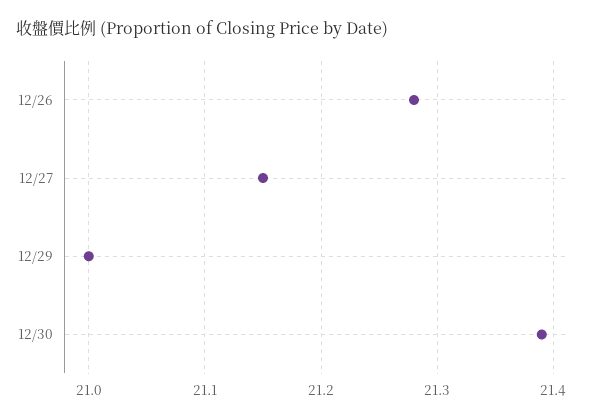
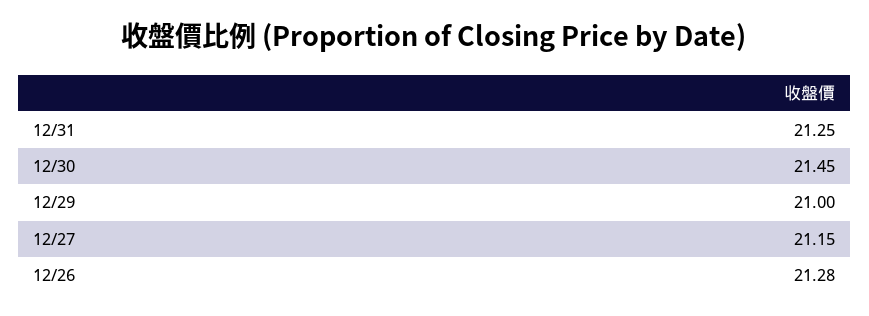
12/30: 21.39 -> 21.45
12/31: none -> 21.25

